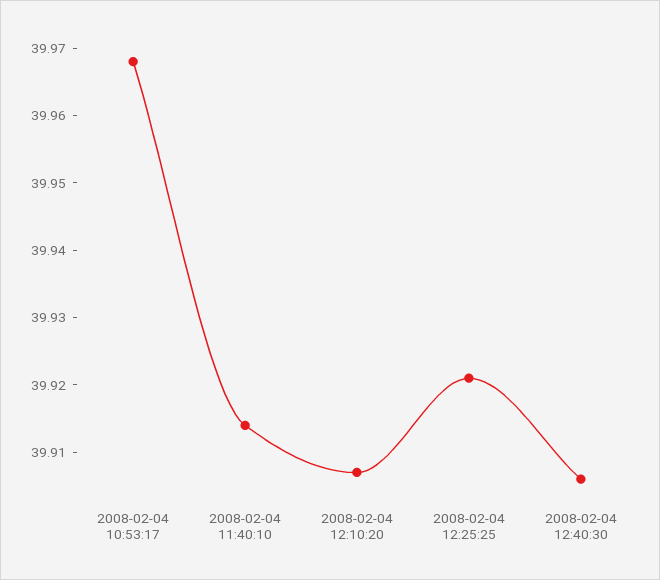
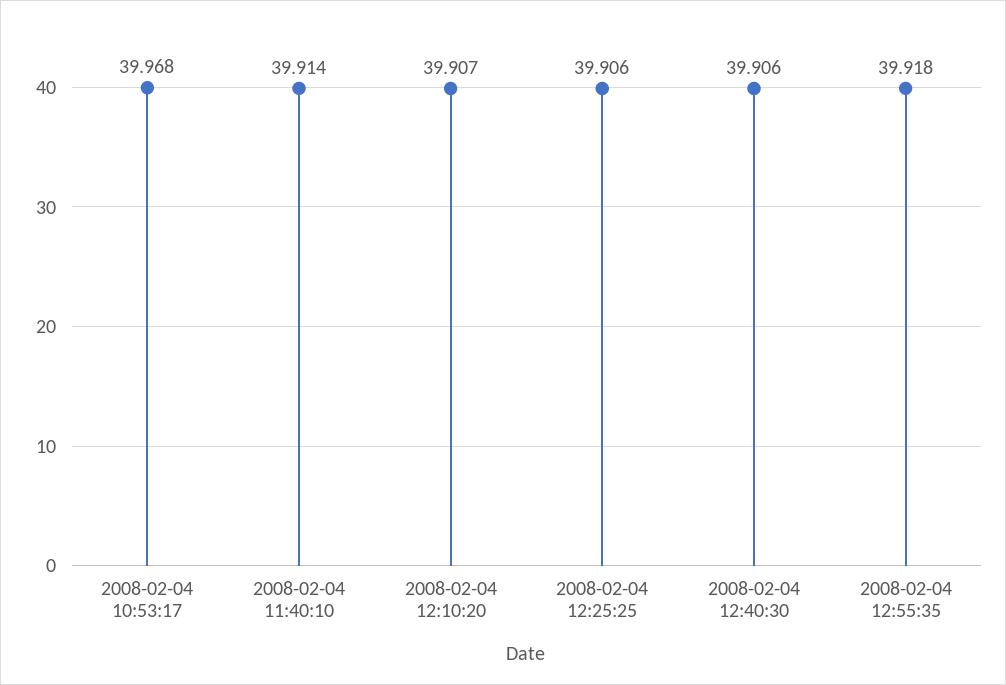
2008-02-04 12:25:25: 39.92 -> 39.906
2008-02-04 12:55:35: none -> 39.918

